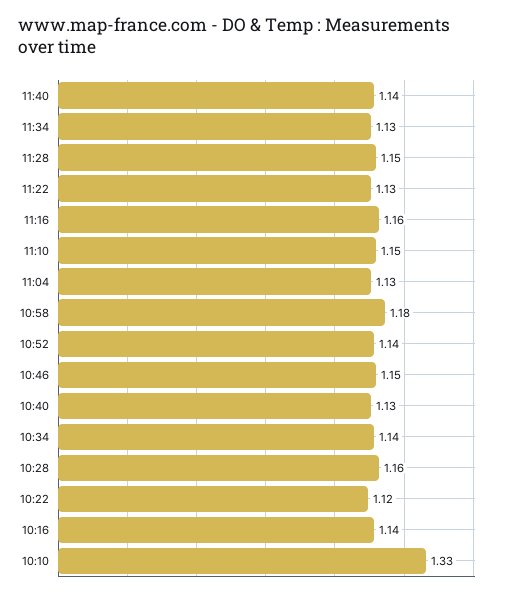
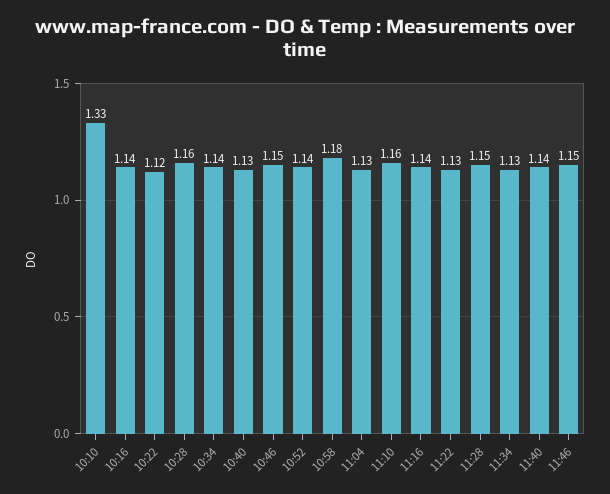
11:16: 1.16 -> 1.14
11:10: 1.15 -> 1.16
11:46: none -> 1.15

